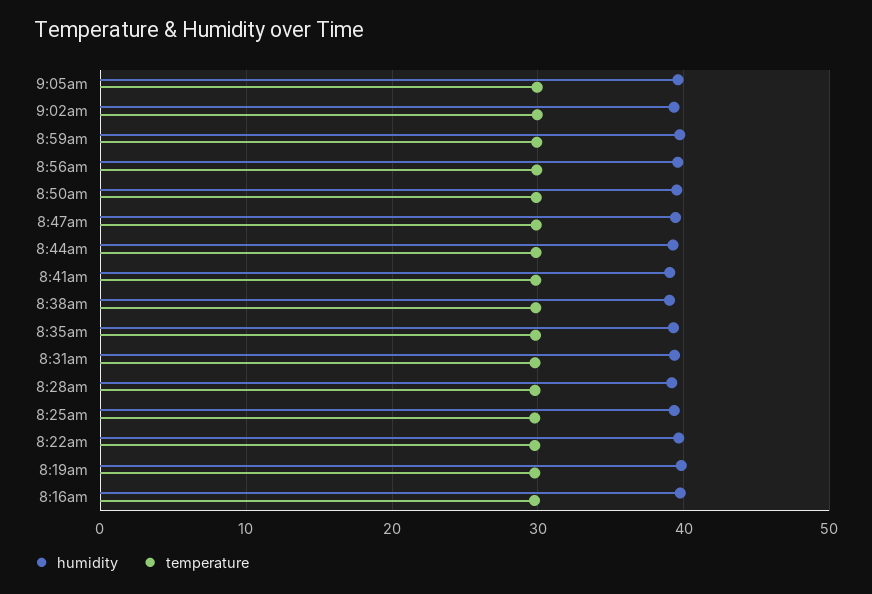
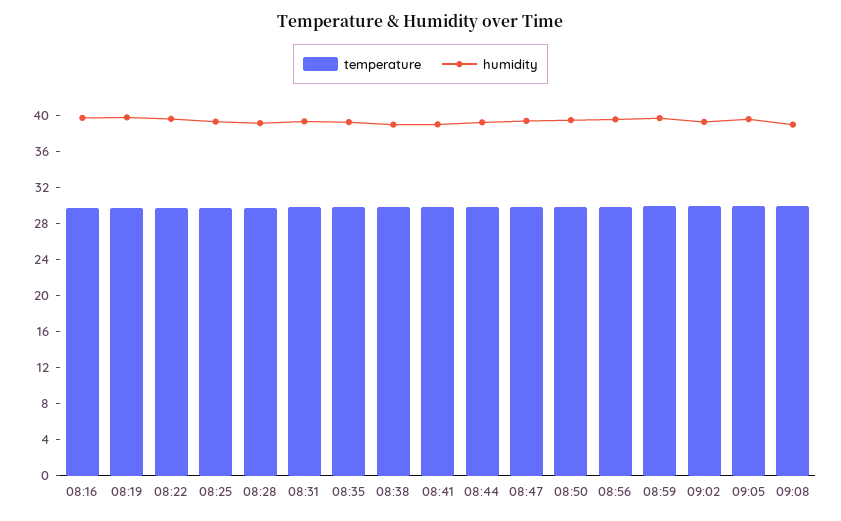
temperature, 09:08: none -> 30
humidity, 09:08: none -> 39

